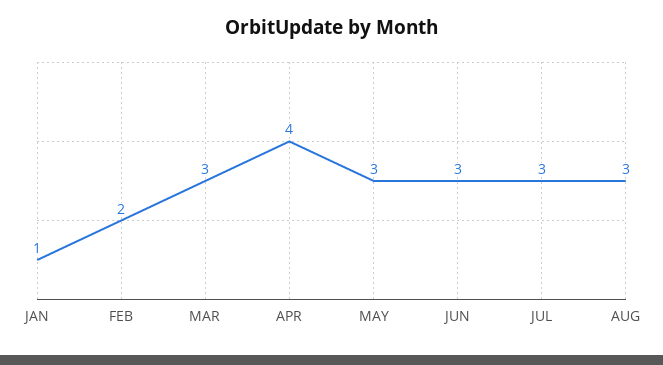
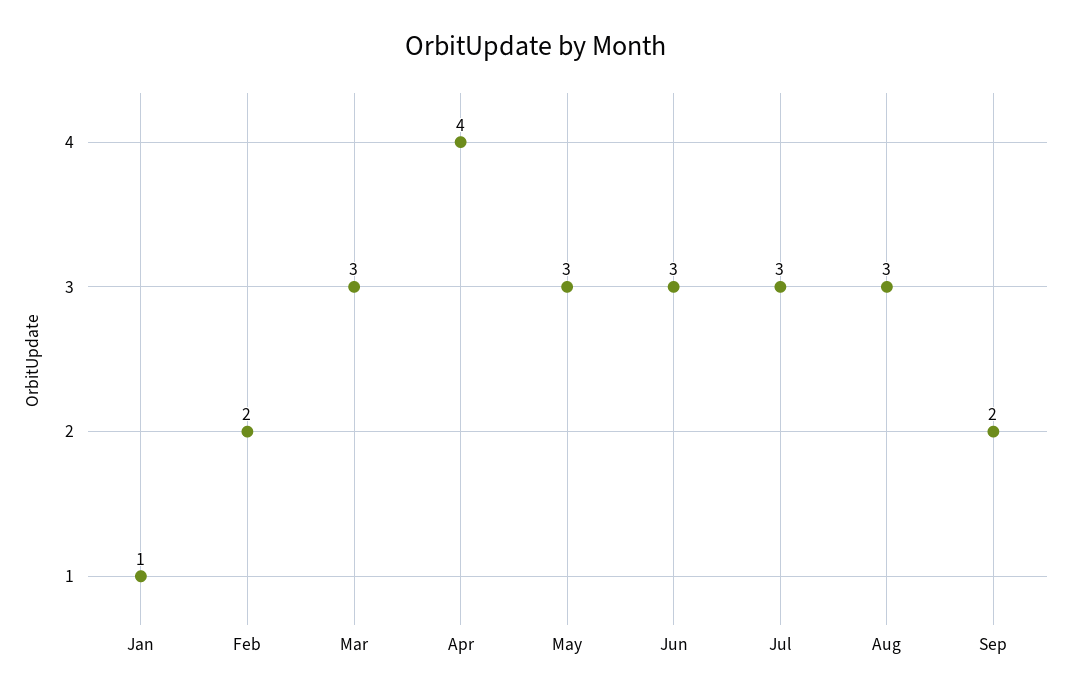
Sep: none -> 2

